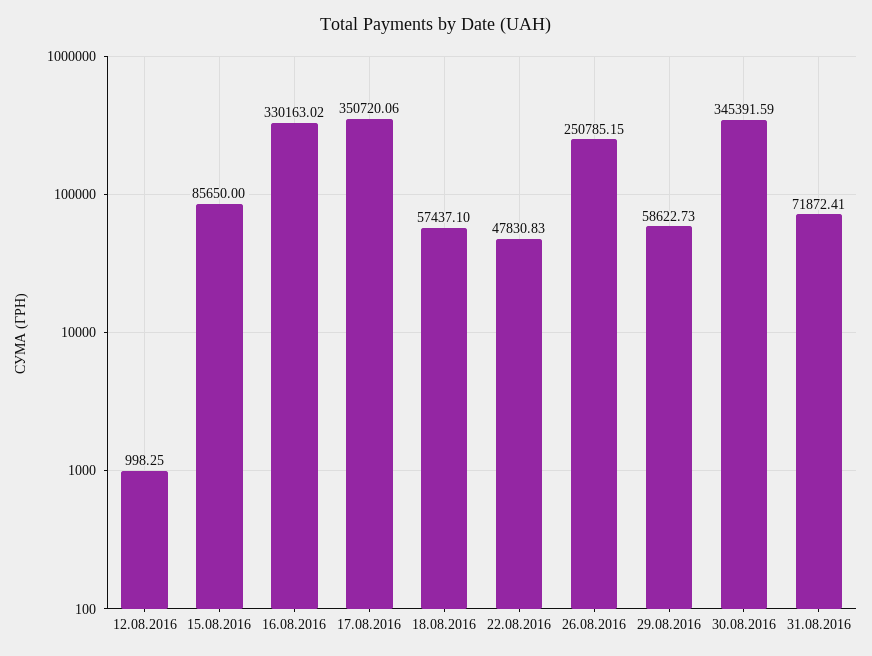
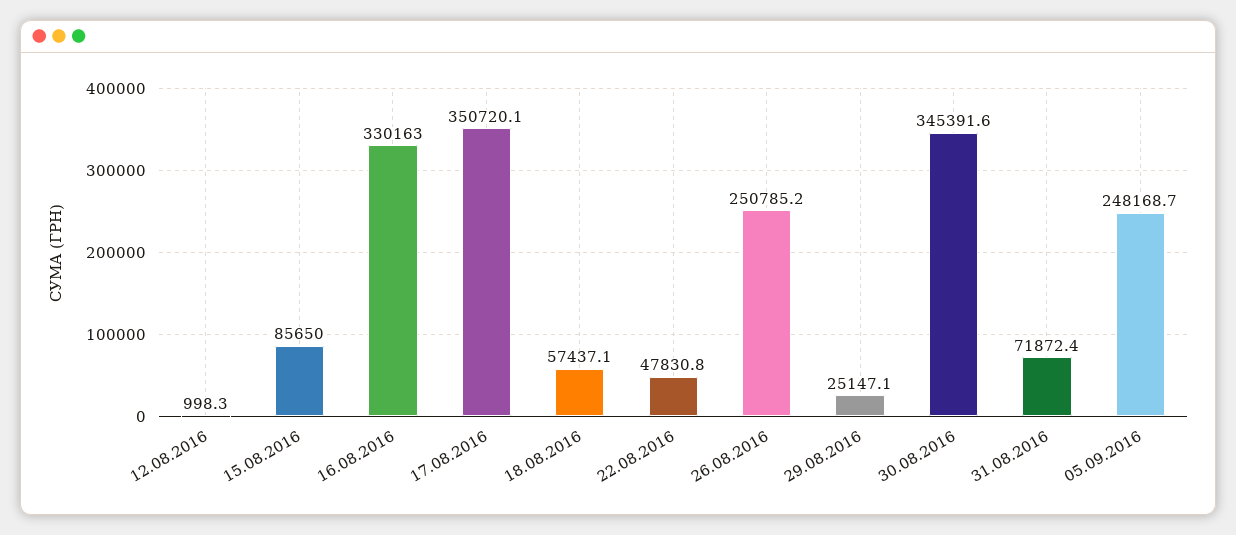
29.08.2016: 58622.73 -> 25147.1
05.09.2016: none -> 248168.7

